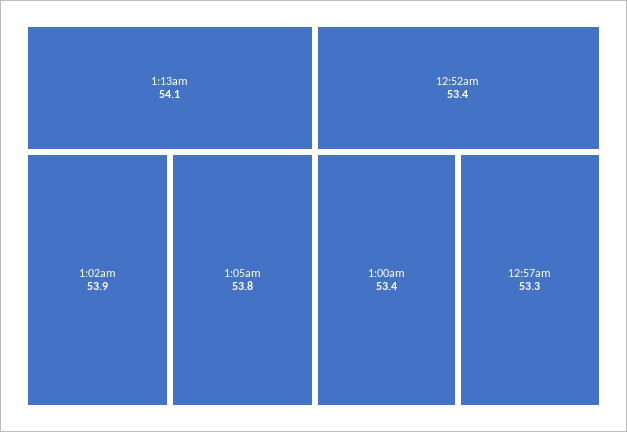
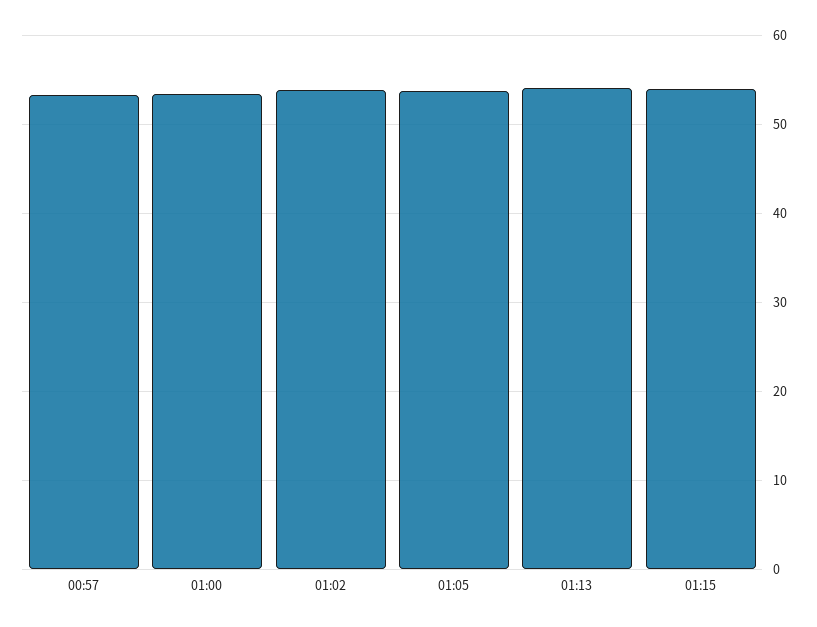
12:52am: 53.4 -> none
01:15: none -> 54

